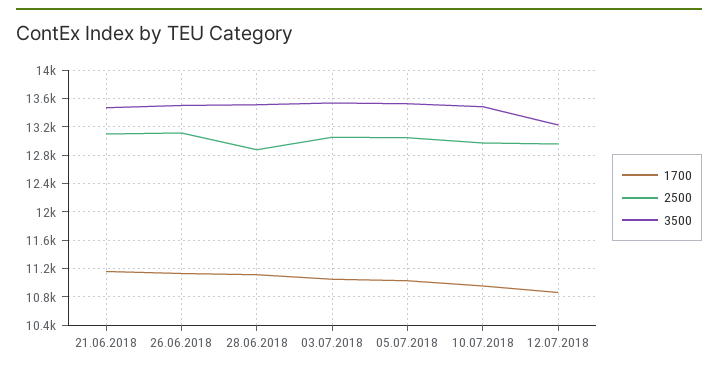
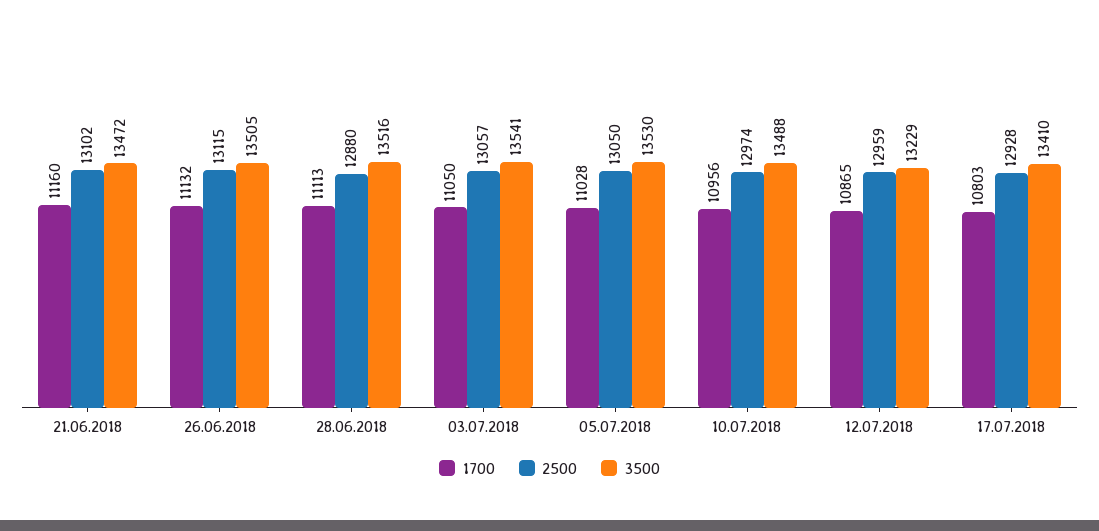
1700, 17.07.2018: none -> 10803
2500, 17.07.2018: none -> 12928
3500, 17.07.2018: none -> 13410

